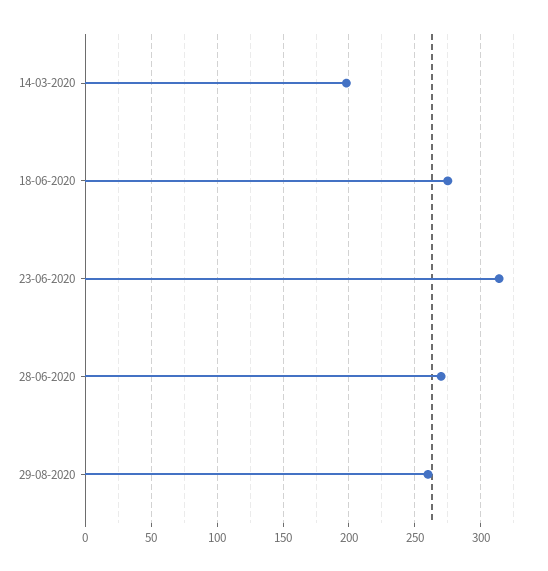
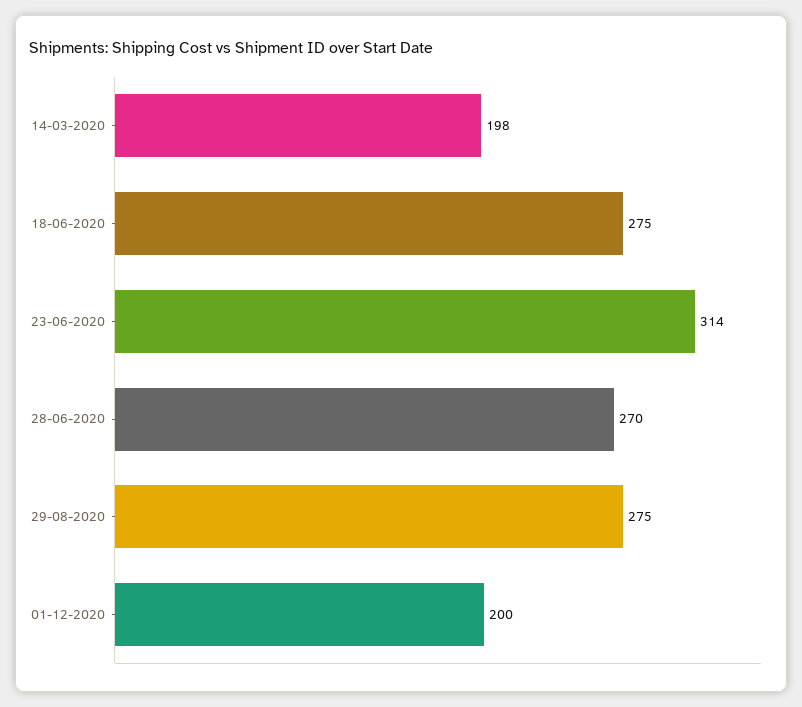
29-08-2020: 260 -> 275
01-12-2020: none -> 200

